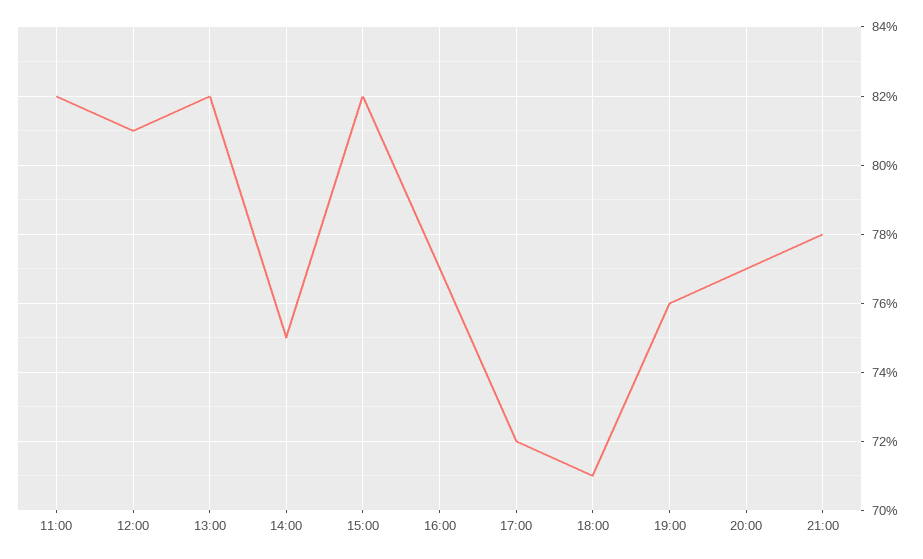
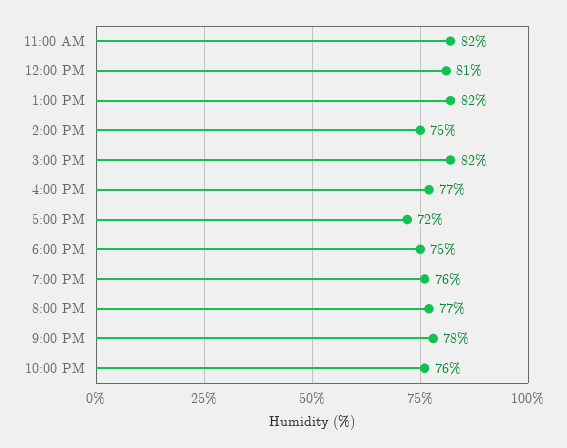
18:00: 71 -> 75
10:00 PM: none -> 76

